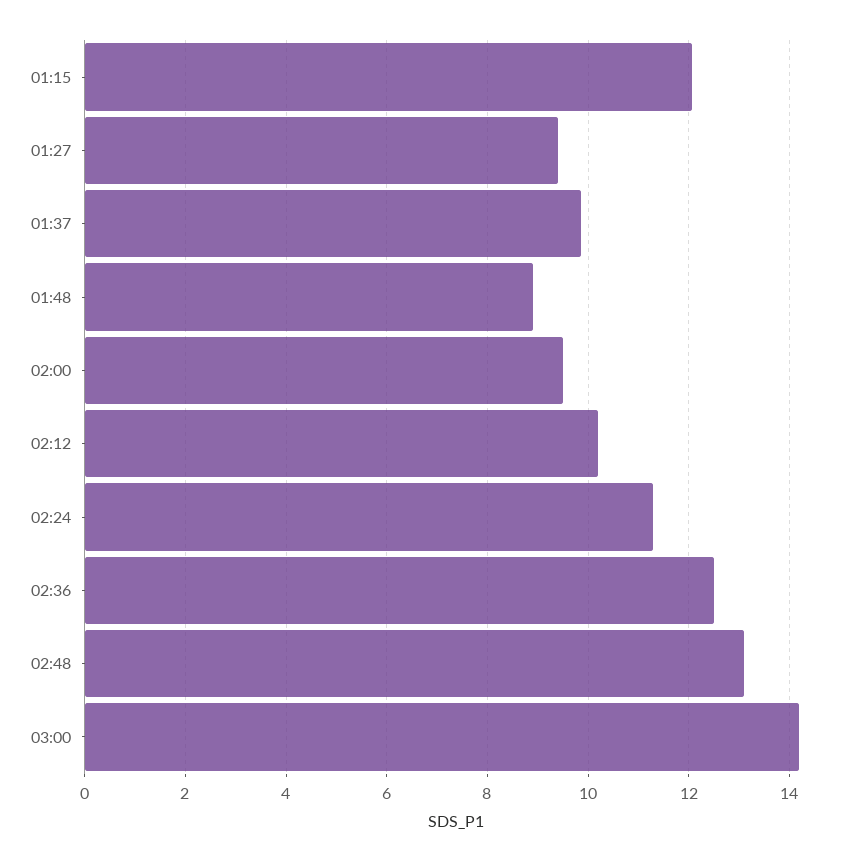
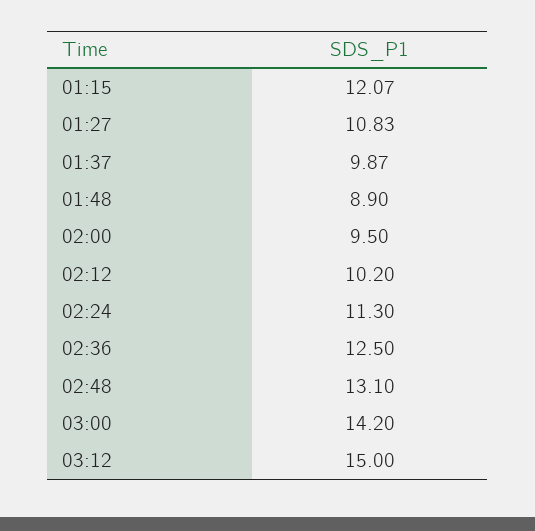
01:27: 9.4 -> 10.83
03:12: none -> 15

